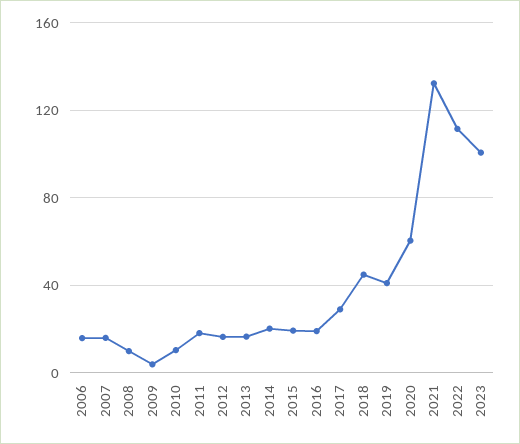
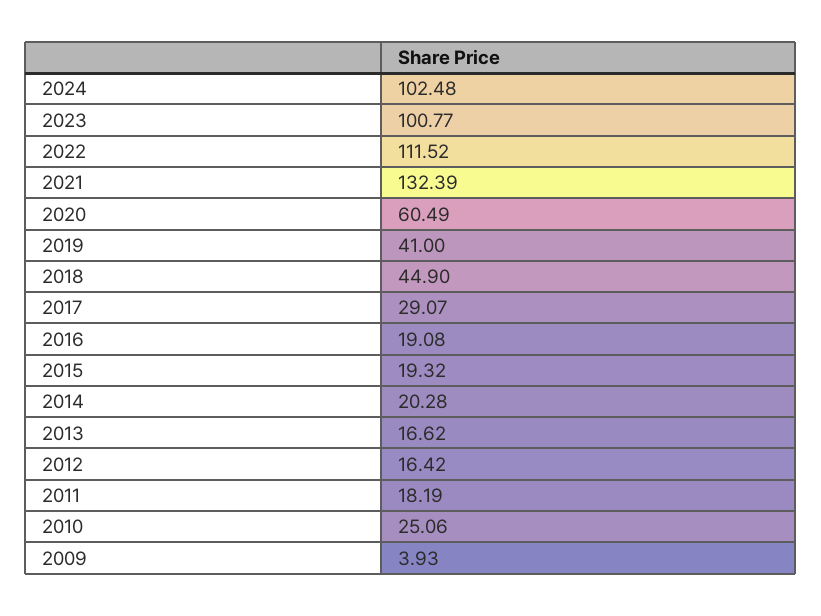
2006: 15 -> none
2007: 15 -> none
2008: 10 -> none
2010: 10 -> 25.06
2024: none -> 102.48

